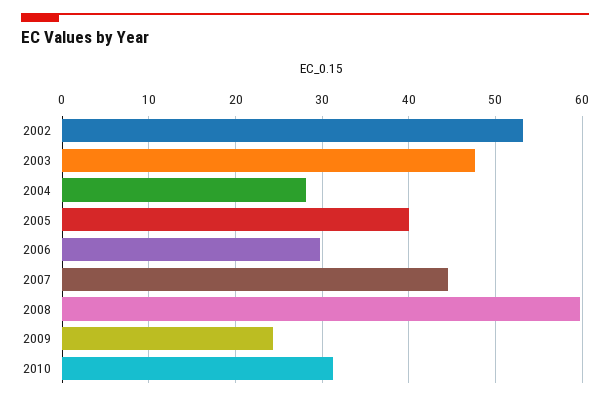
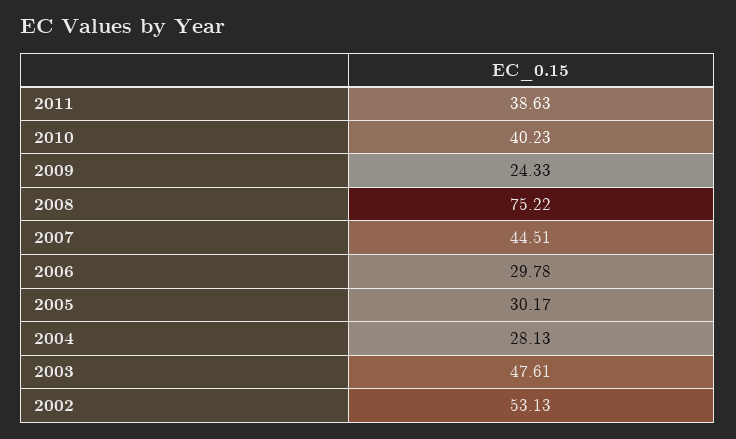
2005: 40 -> 30.17
2008: 60 -> 75.22
2010: 31 -> 40.23
2011: none -> 38.63

